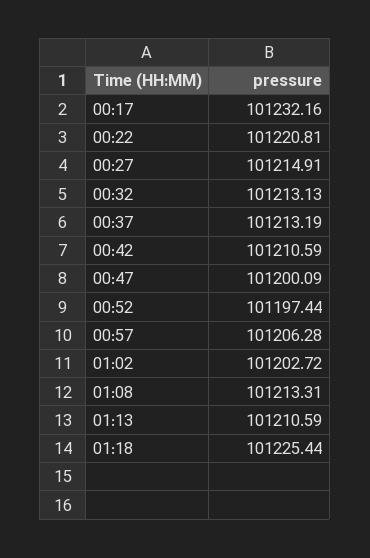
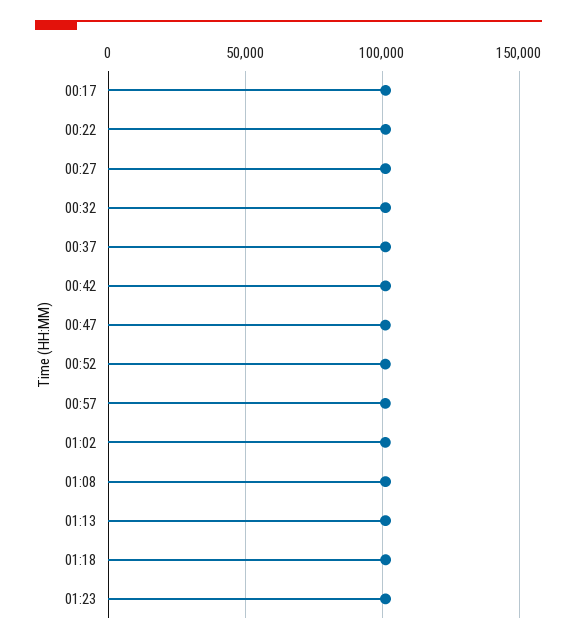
01:23: none -> 100000

